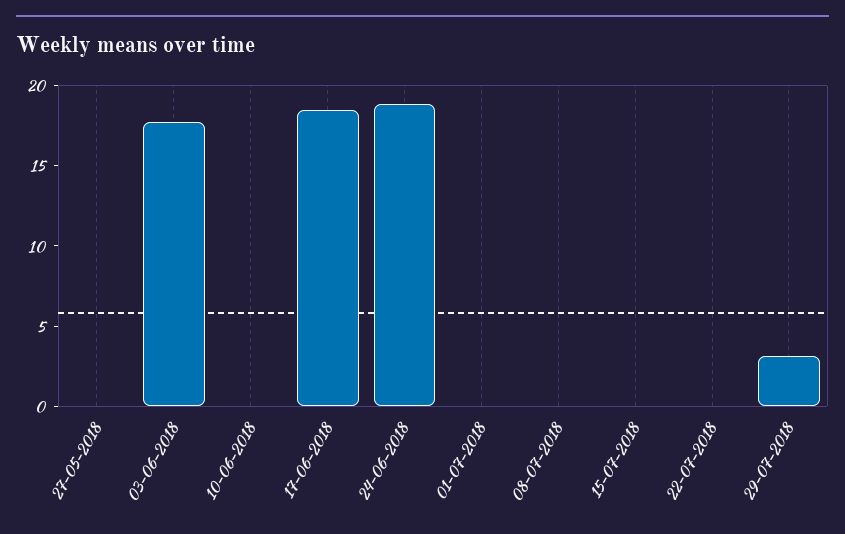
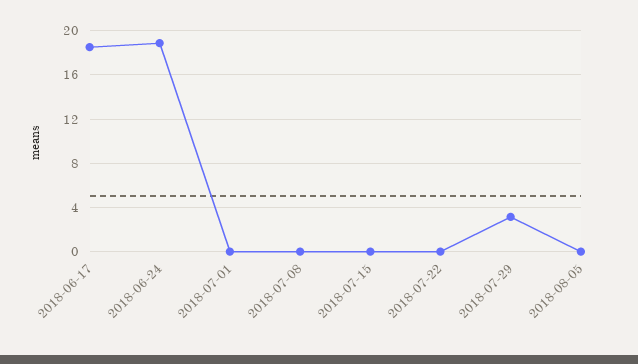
27-05-2018: 0 -> none
03-06-2018: 18 -> none
10-06-2018: 0 -> none
2018-08-05: none -> 0

